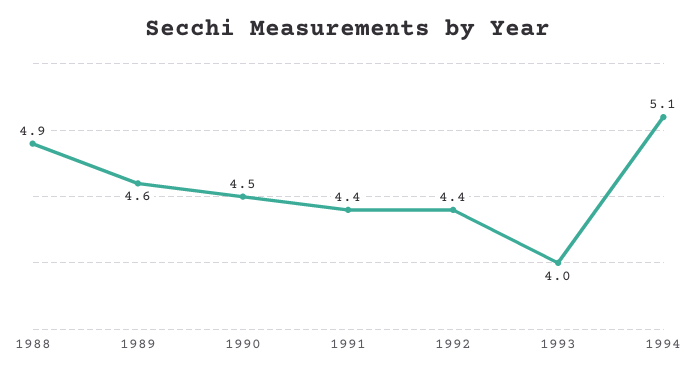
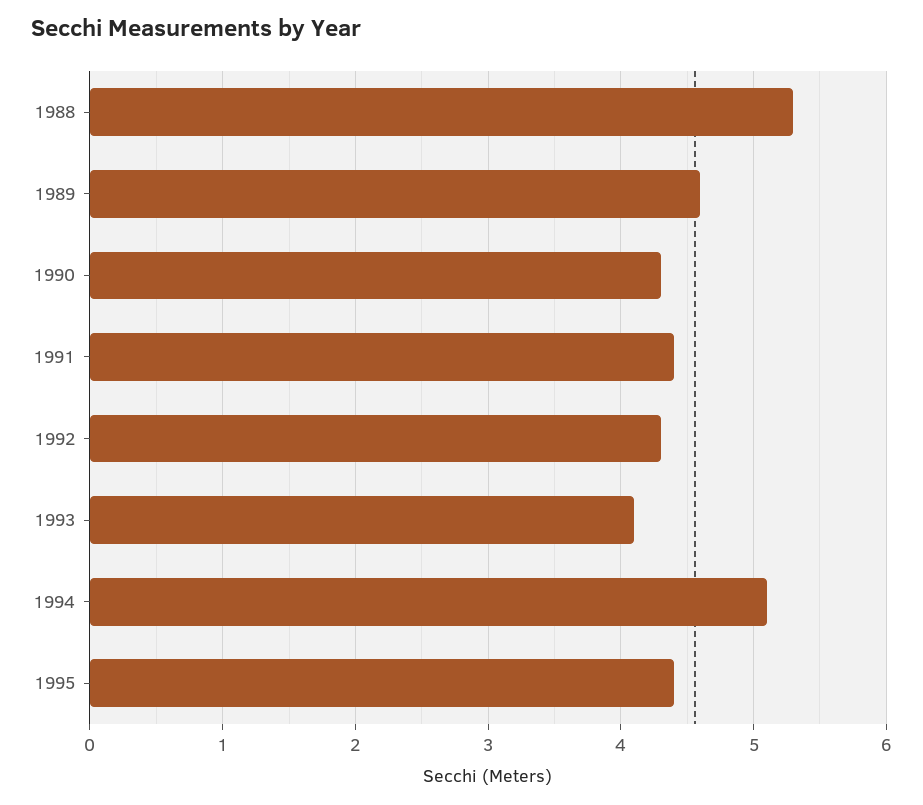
1988: 4.9 -> 5.3
1990: 4.5 -> 4.3
1992: 4.4 -> 4.3
1993: 4 -> 4.1
1995: none -> 4.4

